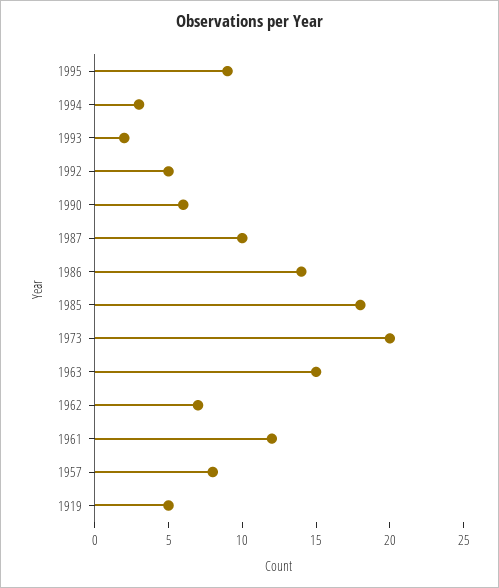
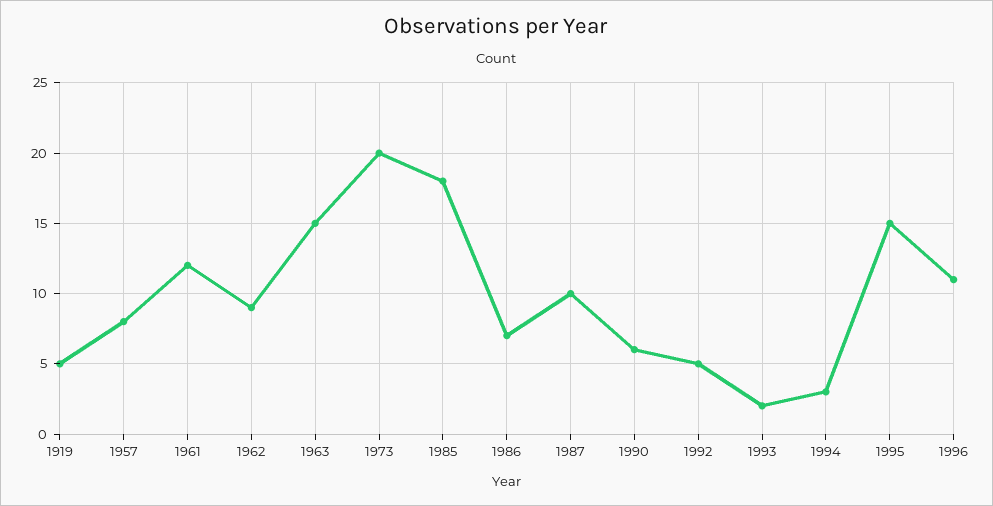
1995: 9 -> 15
1986: 14 -> 7
1962: 7 -> 9
1996: none -> 11

